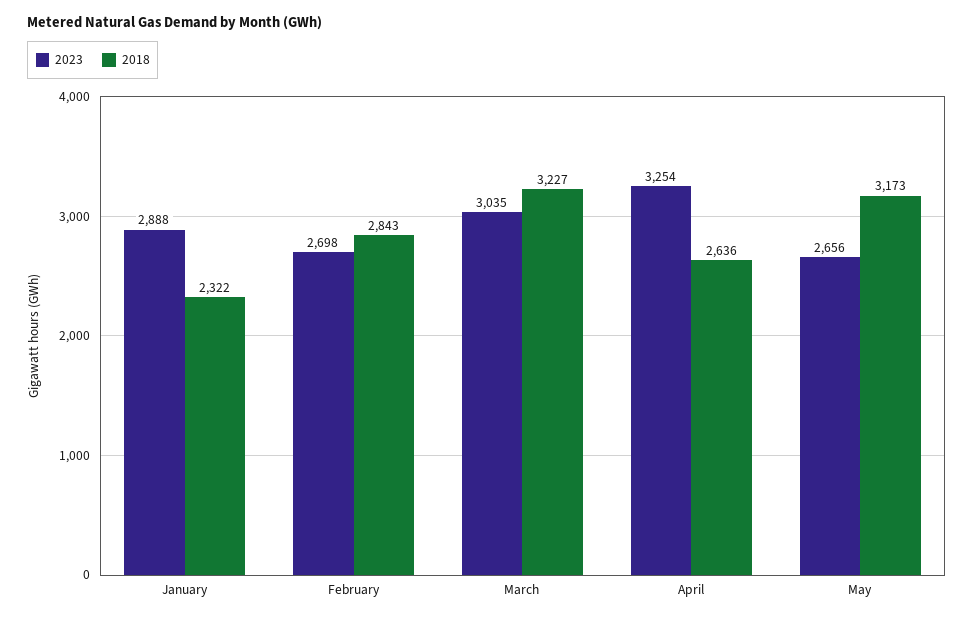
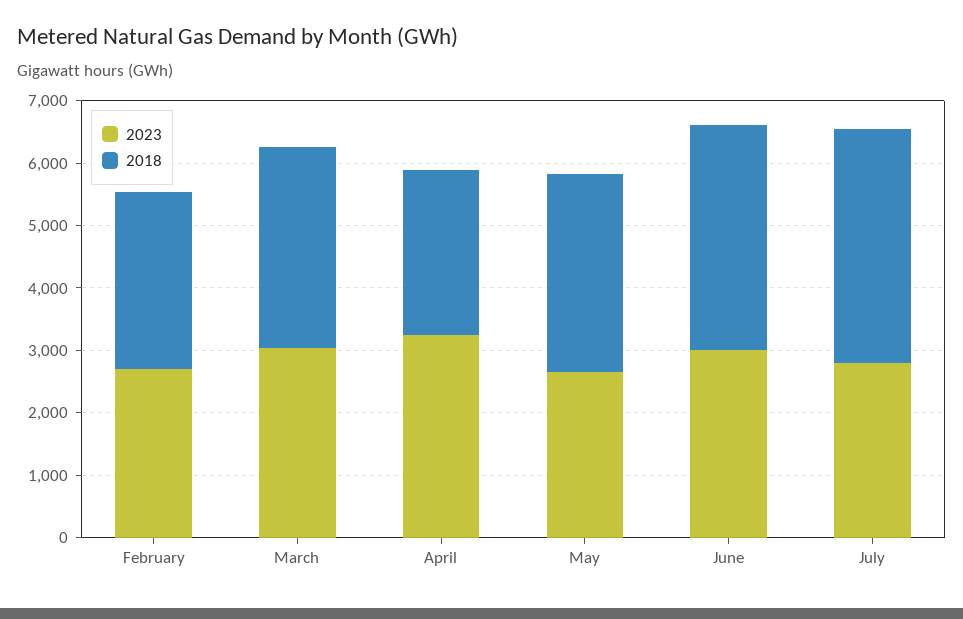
2023, January: 2888 -> none
2018, January: 2322 -> none
2023, June: none -> 3000
2018, June: none -> 3600
2023, July: none -> 2800
2018, July: none -> 3800

